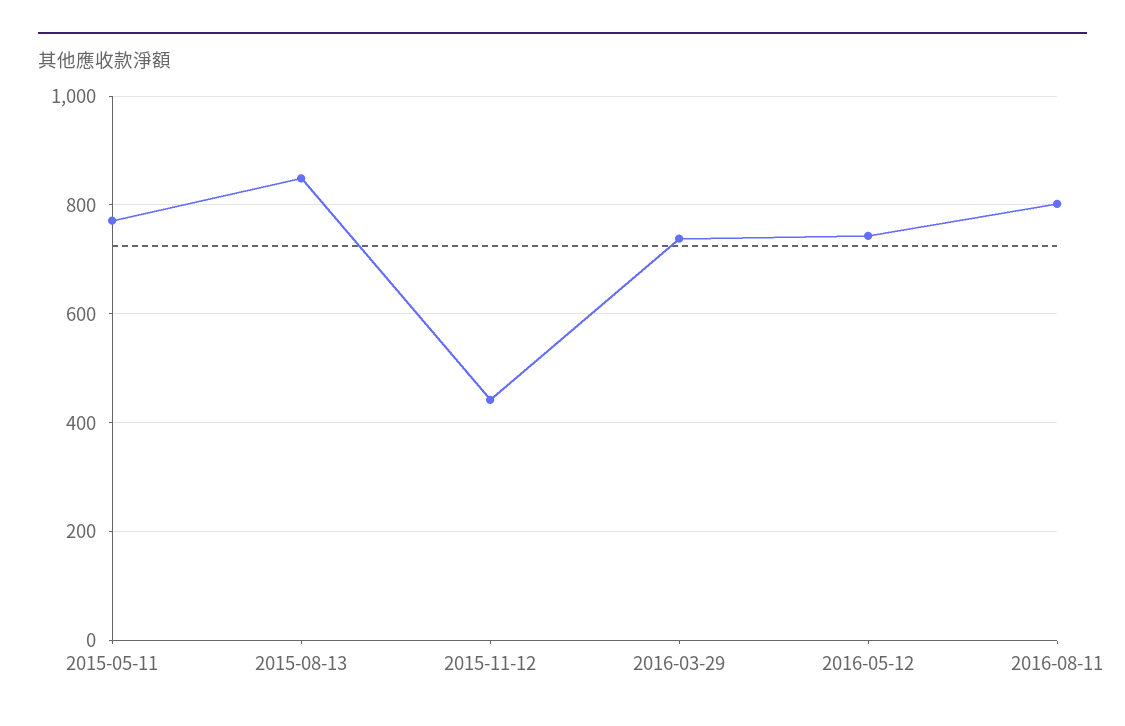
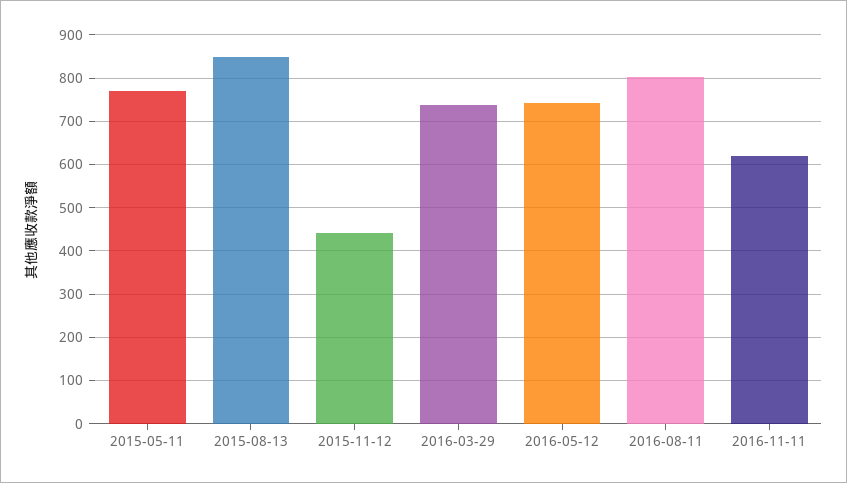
2016-11-11: none -> 620

